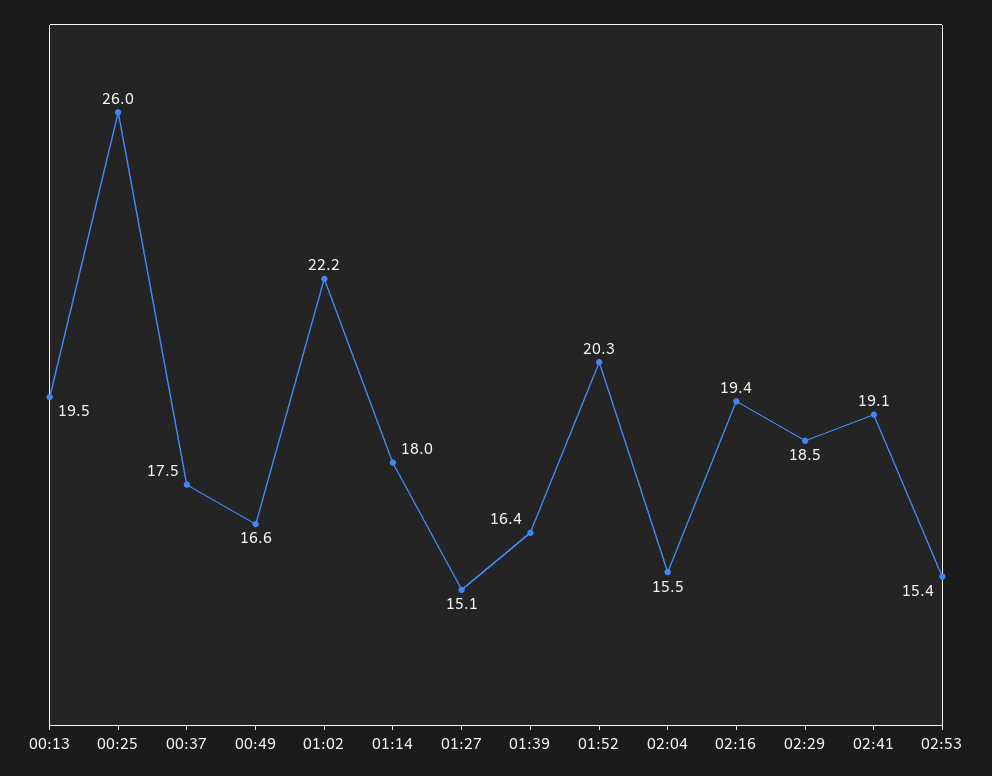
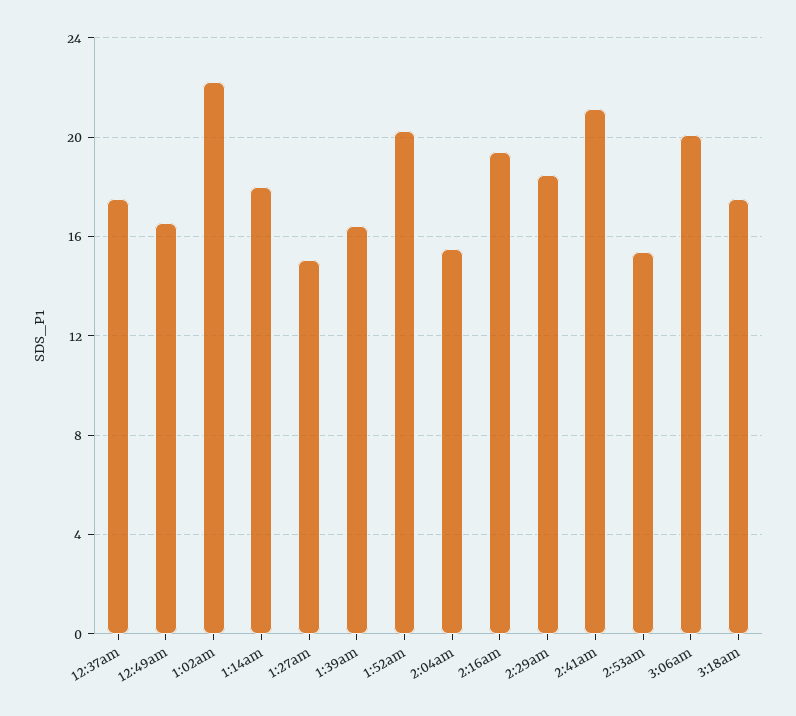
00:13: 19.5 -> none
00:25: 26 -> none
02:41: 19.1 -> 21
3:06am: none -> 20
3:18am: none -> 17.5

